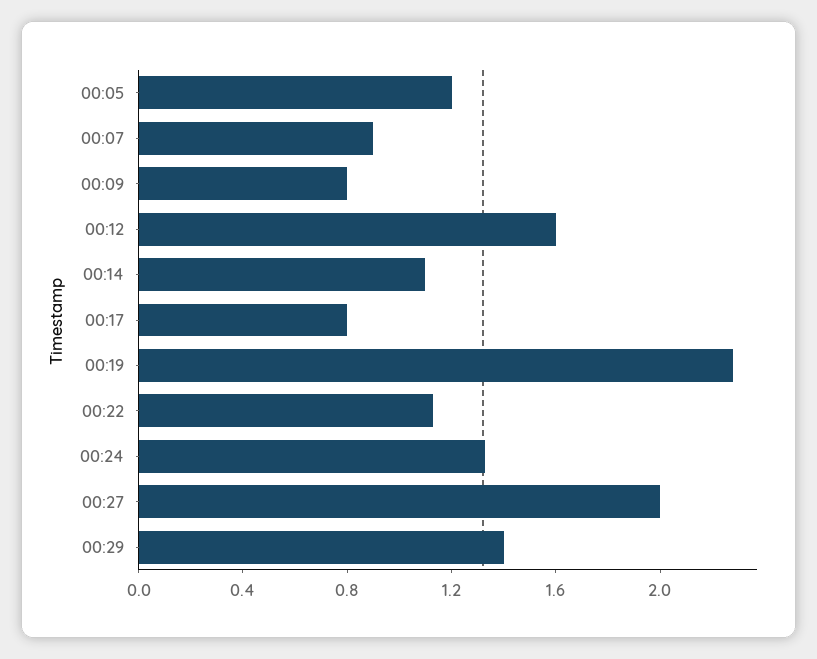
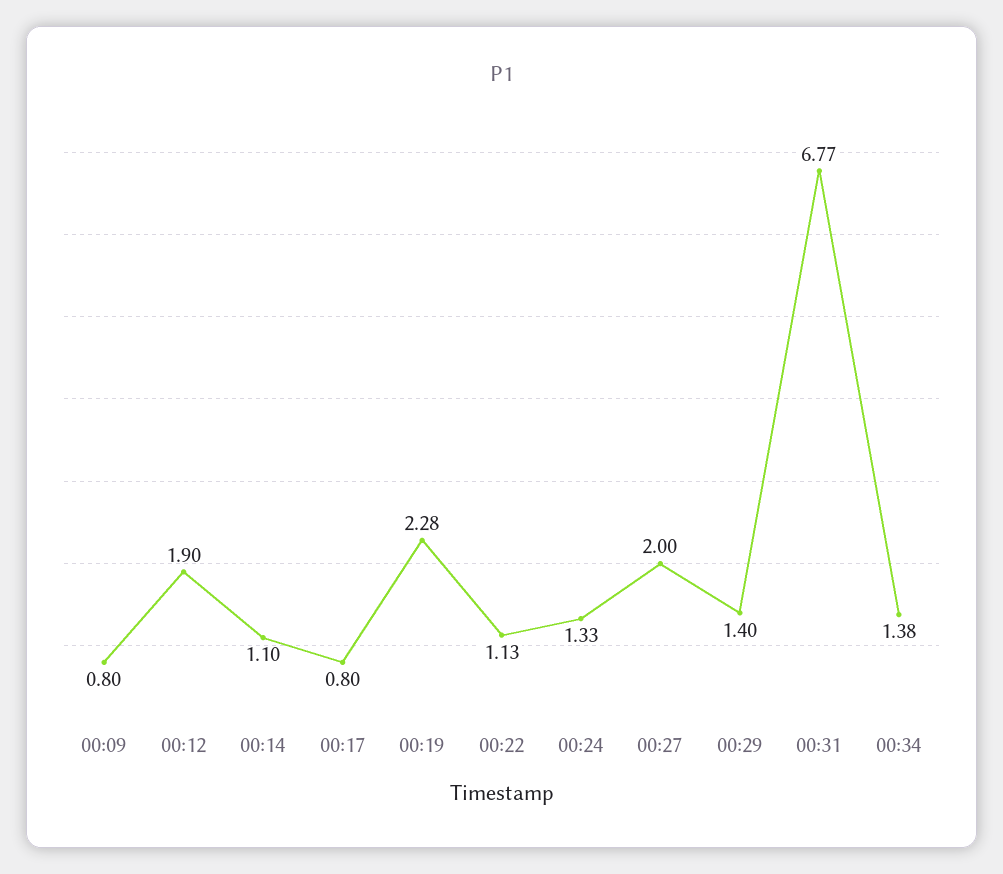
00:05: 1.2 -> none
00:07: 0.9 -> none
00:12: 1.6 -> 1.9
00:31: none -> 6.77
00:34: none -> 1.38

